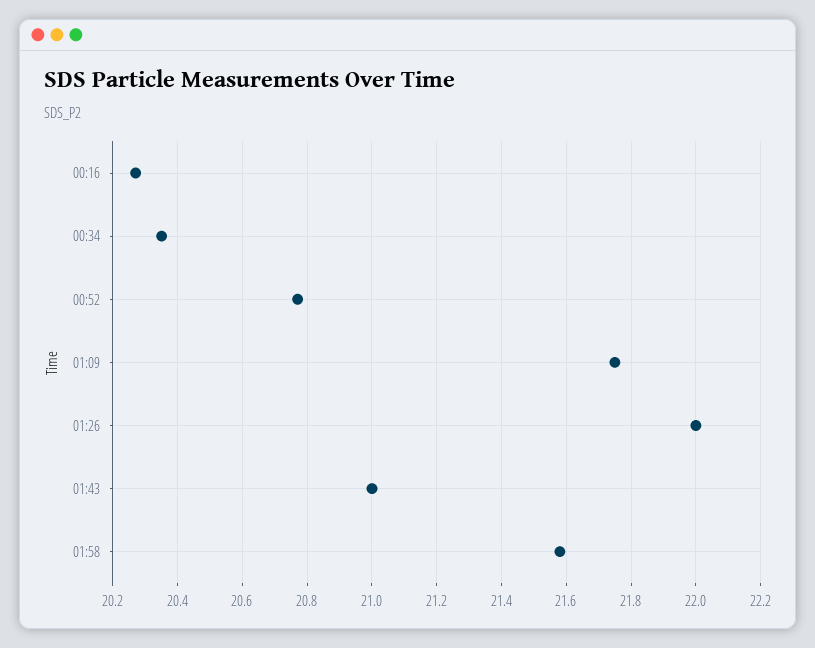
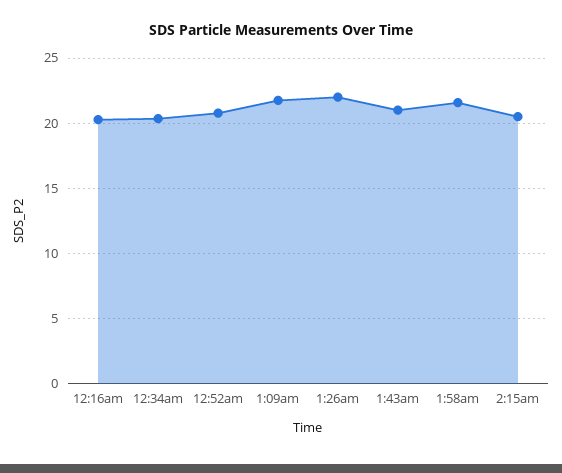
2:15am: none -> 20.5

